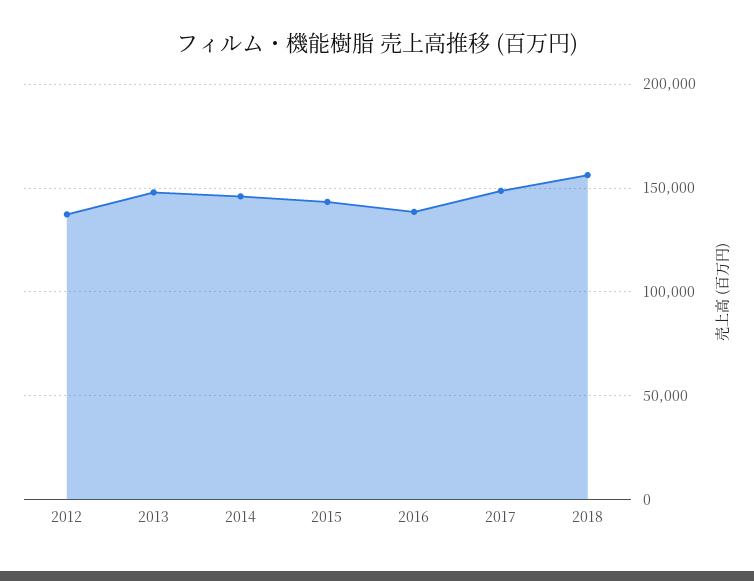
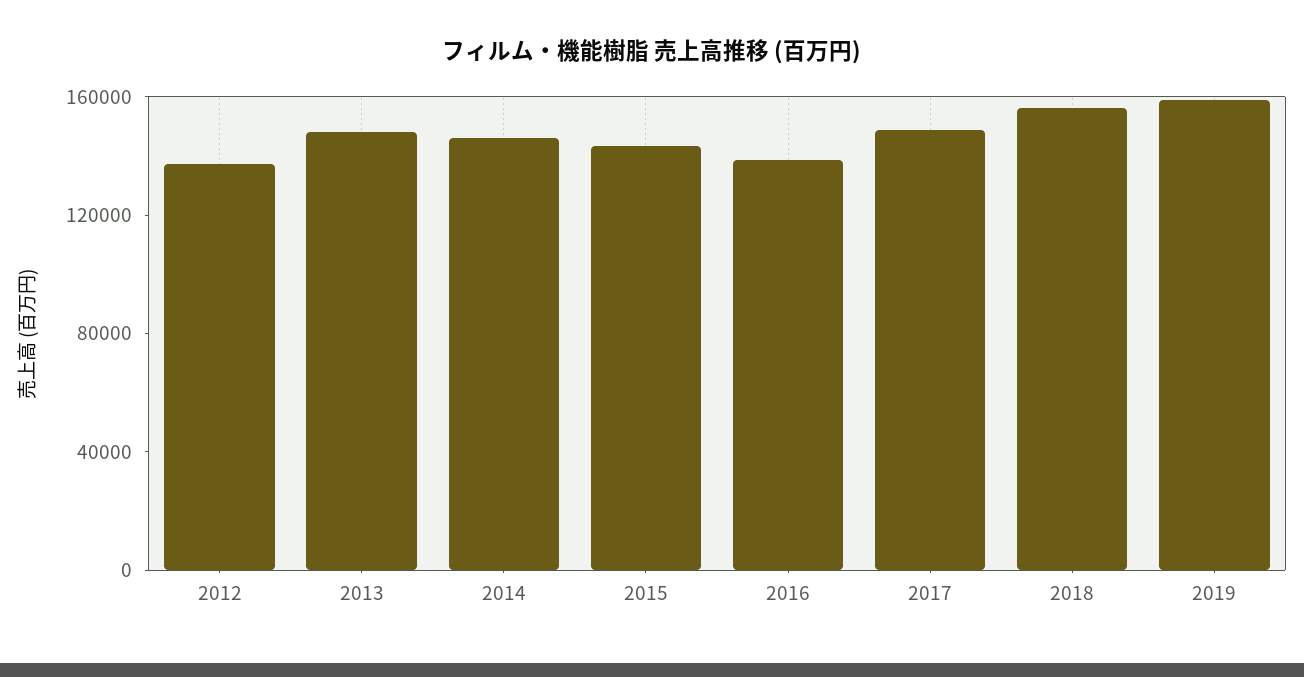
2019: none -> 160000

